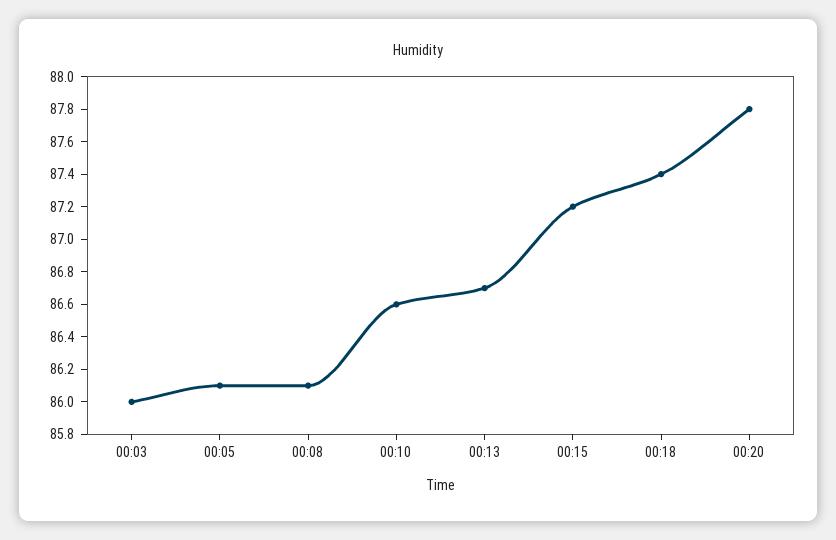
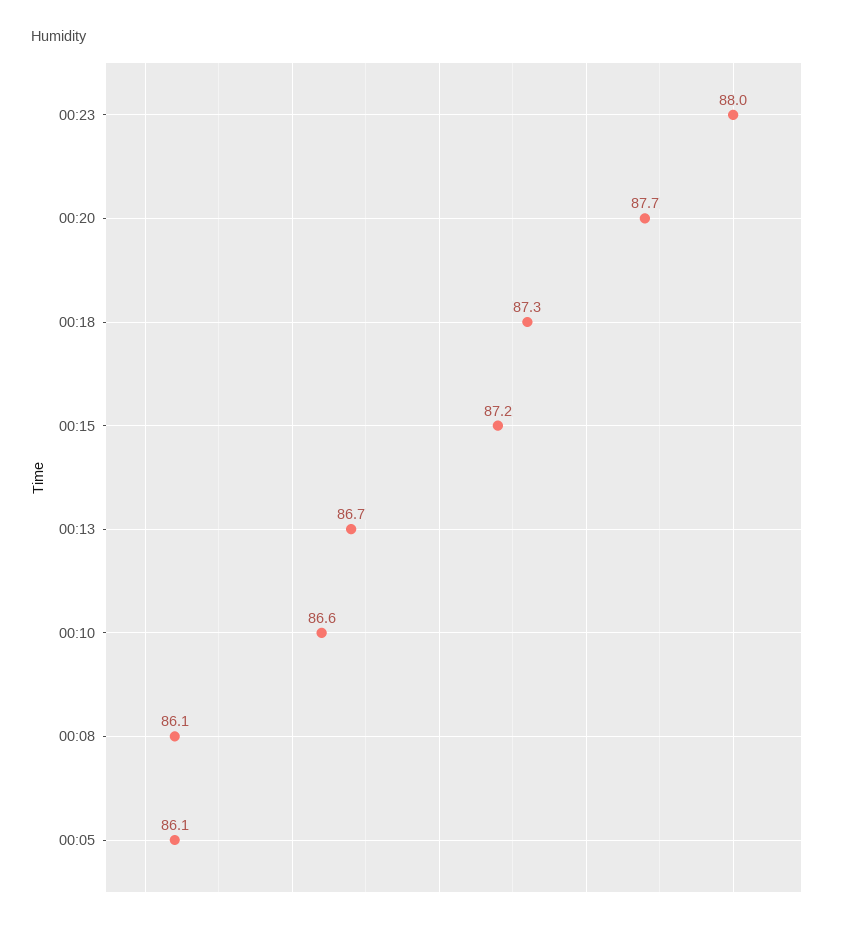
00:03: 86 -> none
00:18: 87.4 -> 87.3
00:20: 87.8 -> 87.7
00:23: none -> 88

